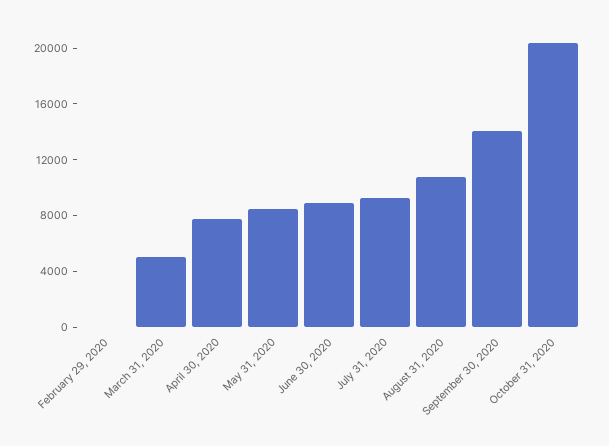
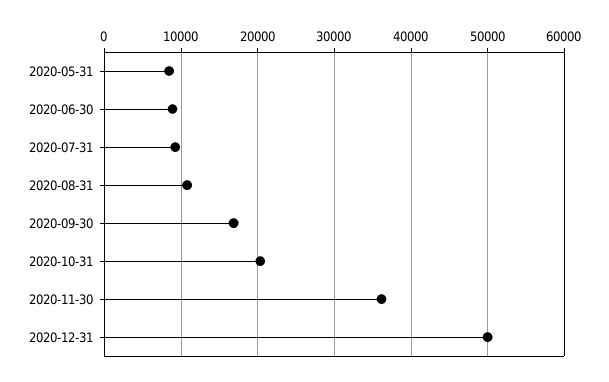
February 29, 2020: 0 -> none
March 31, 2020: 5000 -> none
April 30, 2020: 8000 -> none
September 30, 2020: 14000 -> 17000
2020-11-30: none -> 36000
2020-12-31: none -> 50000

